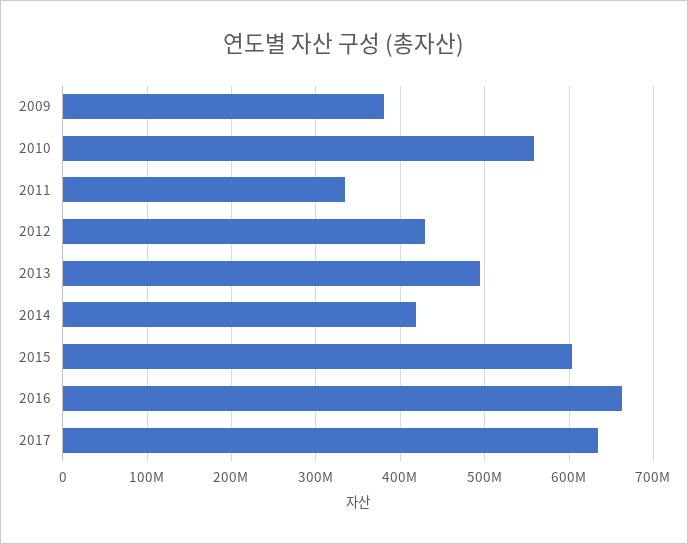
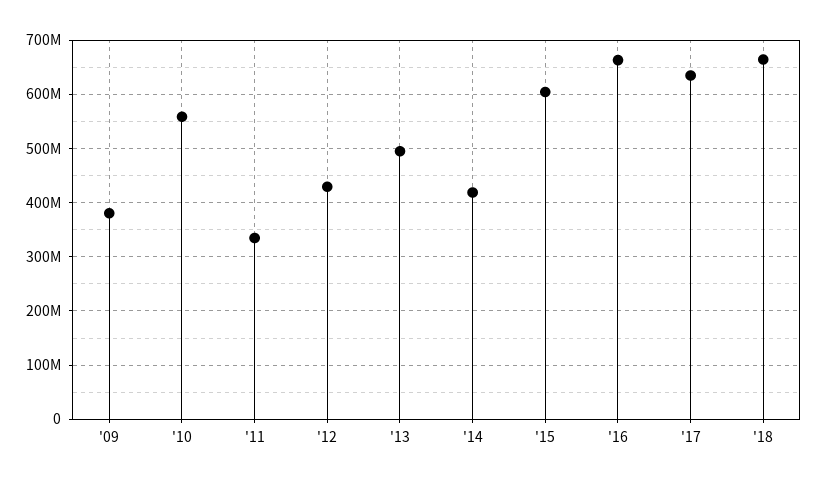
'18: none -> 660000000

